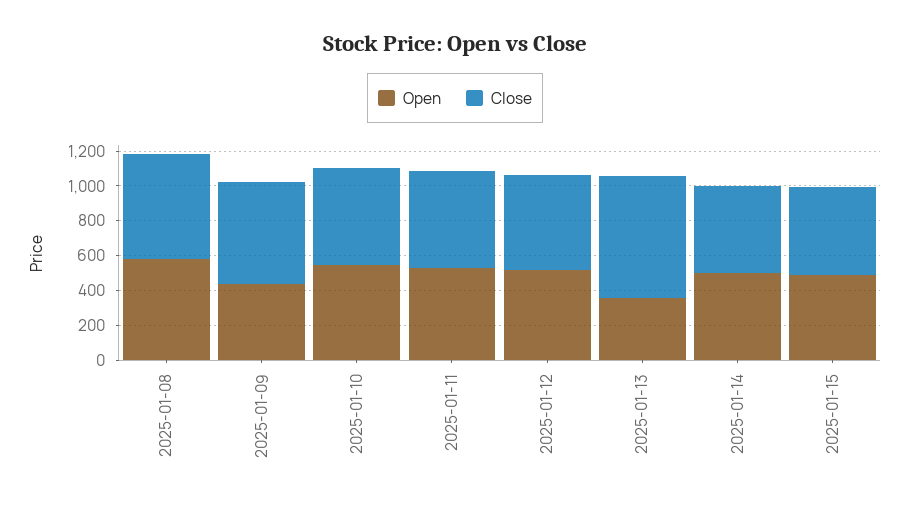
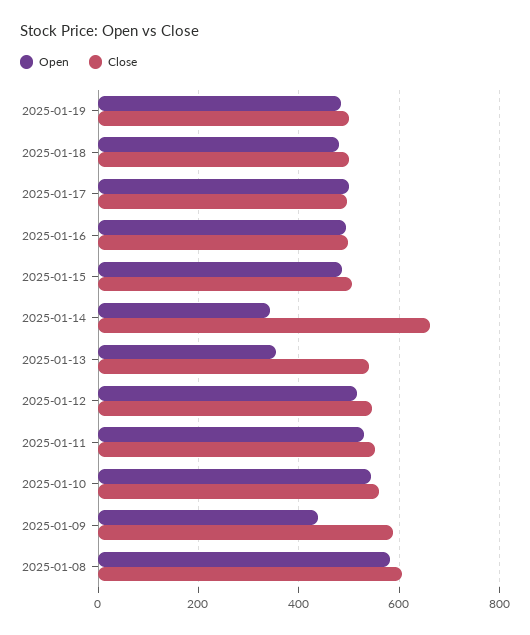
Close, 2025-01-13: 700 -> 540
Open, 2025-01-14: 500 -> 340
Close, 2025-01-14: 500 -> 660
Open, 2025-01-19: none -> 480
Close, 2025-01-19: none -> 500
Open, 2025-01-18: none -> 480
Close, 2025-01-18: none -> 500
Open, 2025-01-17: none -> 500
Close, 2025-01-17: none -> 500
Open, 2025-01-16: none -> 500
Close, 2025-01-16: none -> 500

